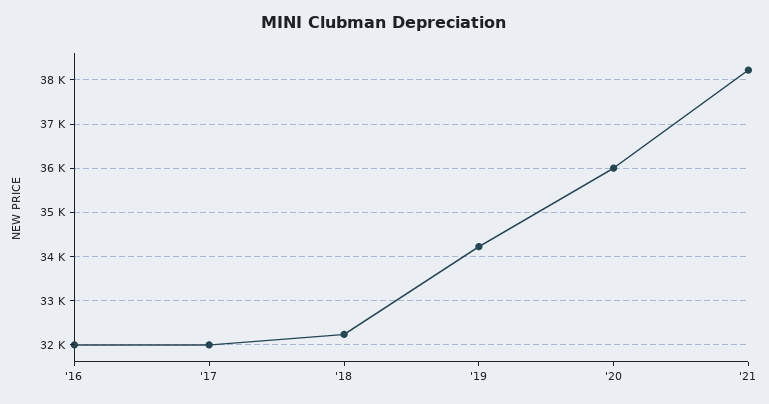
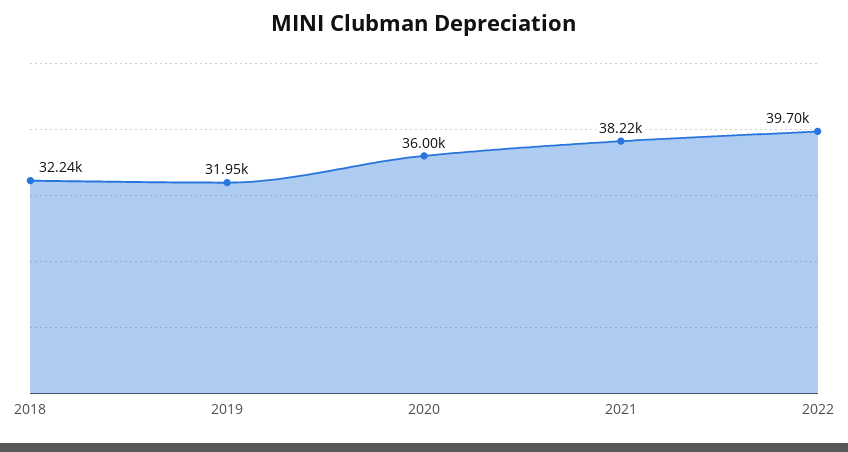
'16: 32000 -> none
'17: 32000 -> none
'19: 34200 -> 31950
2022: none -> 39700

